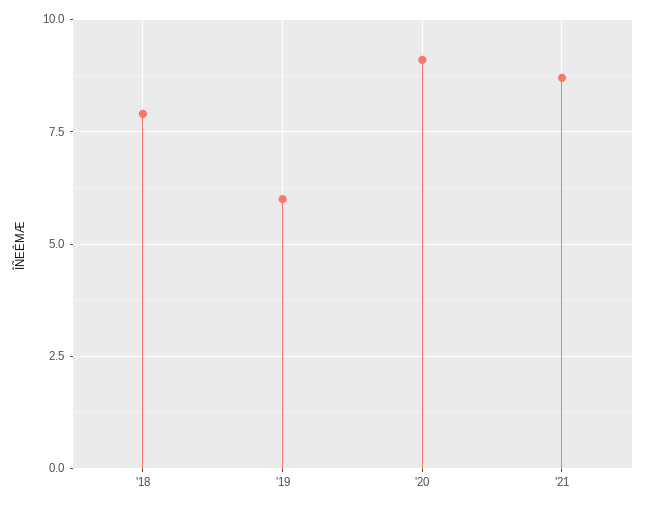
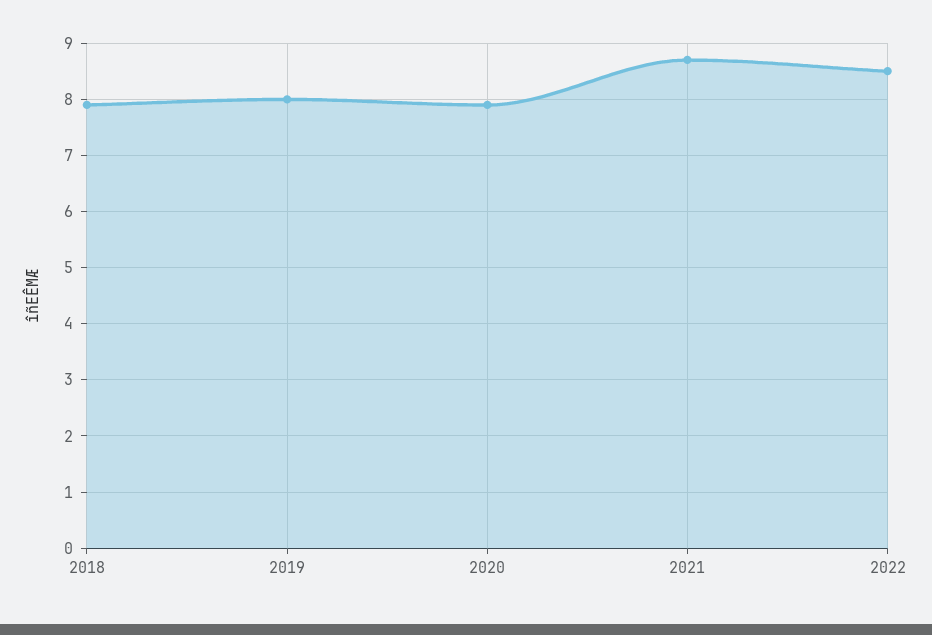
'19: 6 -> 8
'20: 9 -> 8
2022: none -> 8.5

